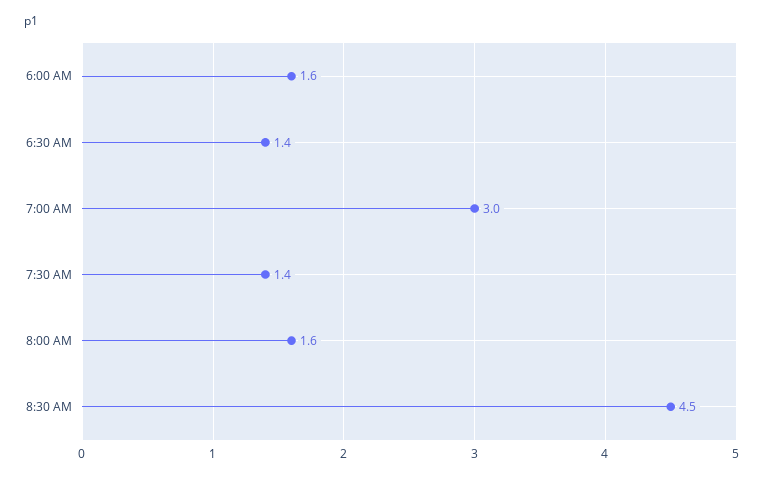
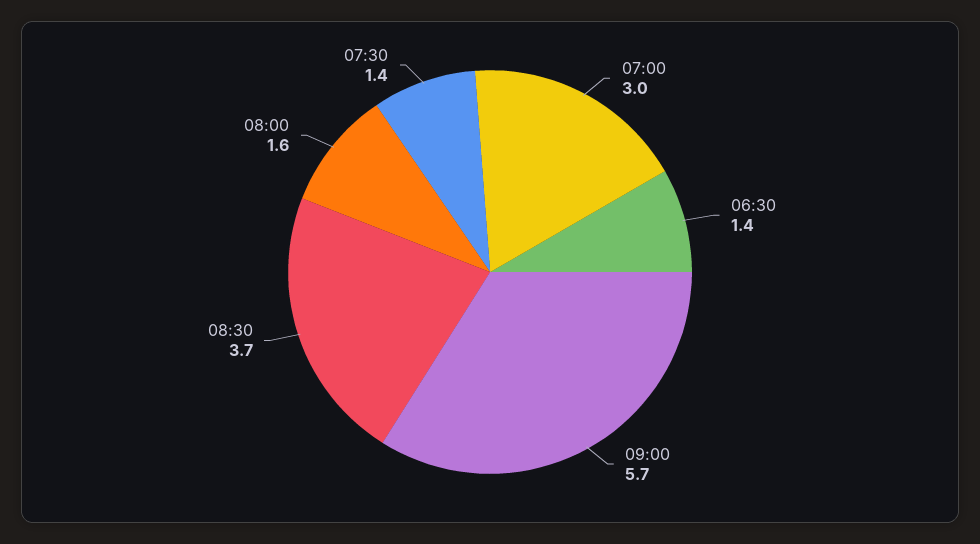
6:00 AM: 1.6 -> none
8:30 AM: 4.5 -> 3.7
09:00: none -> 5.7

